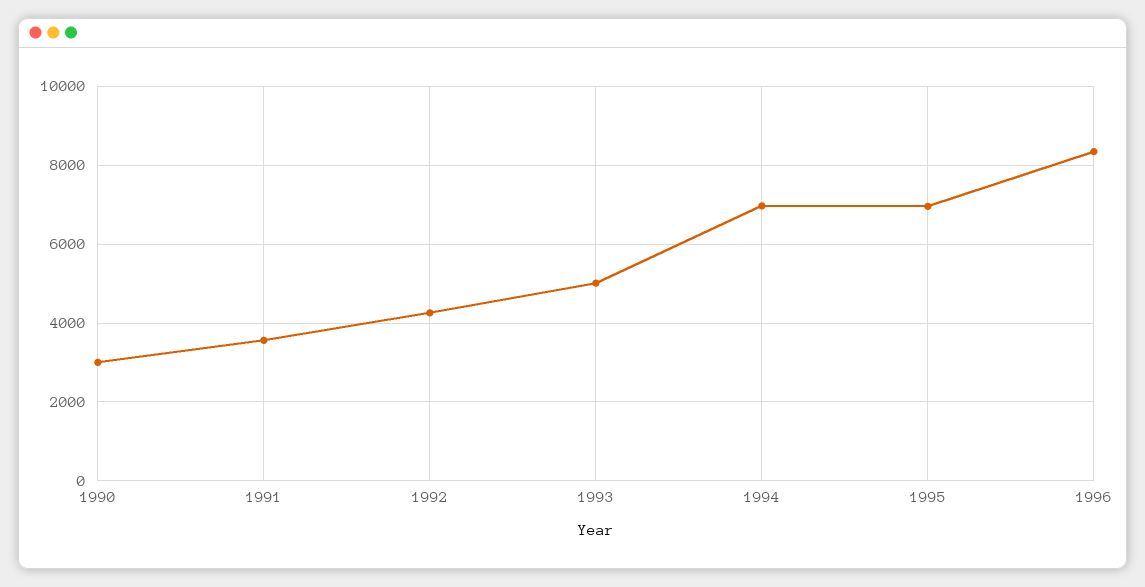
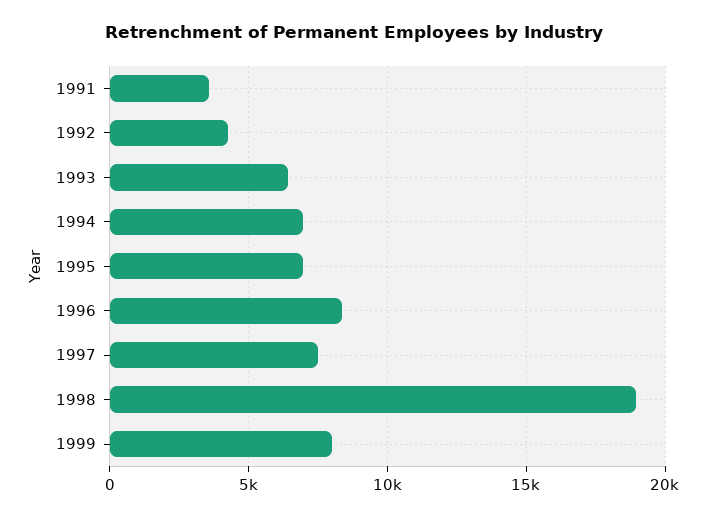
1990: 3000 -> none
1993: 5000 -> 6500
1997: none -> 7500
1998: none -> 19000
1999: none -> 8000

